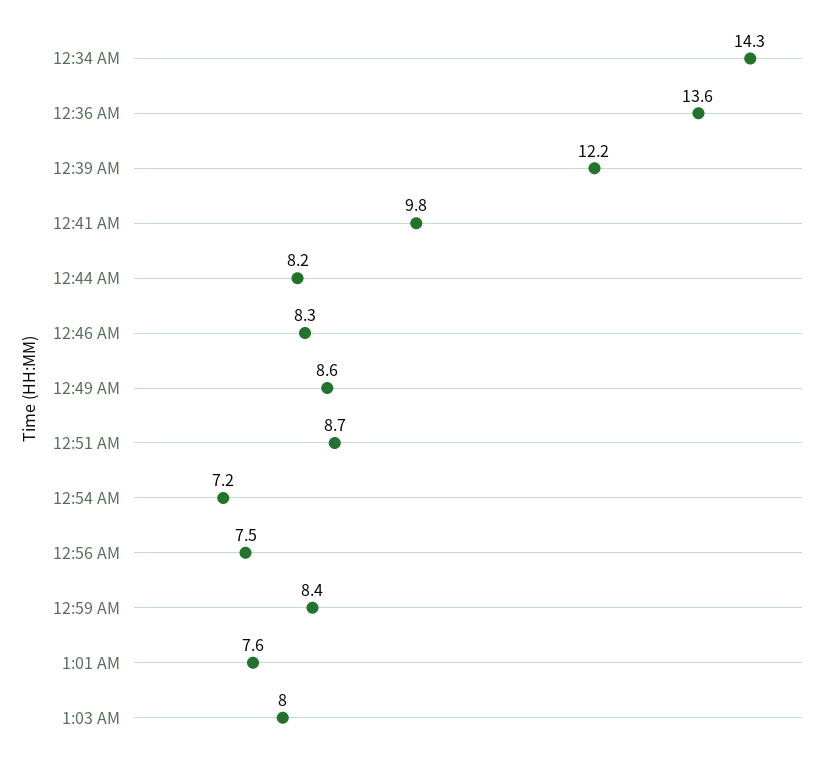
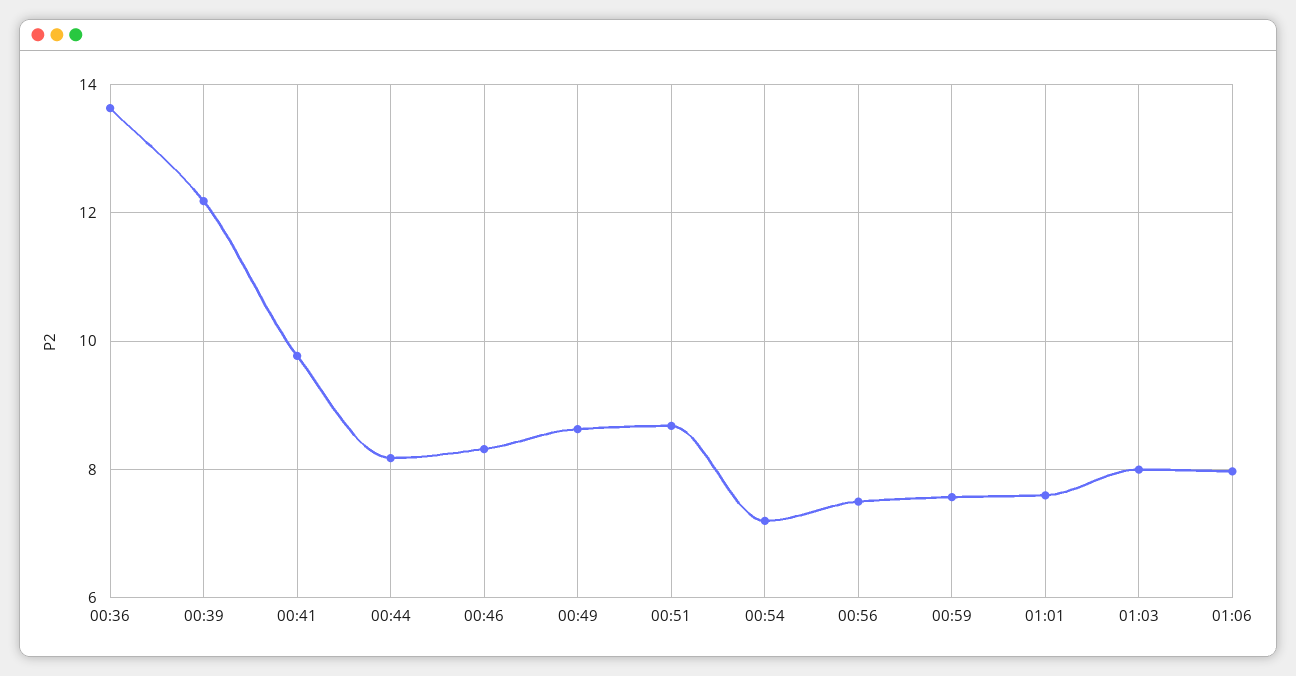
12:34 AM: 14.3 -> none
12:59 AM: 8.4 -> 7.6
01:06: none -> 8

